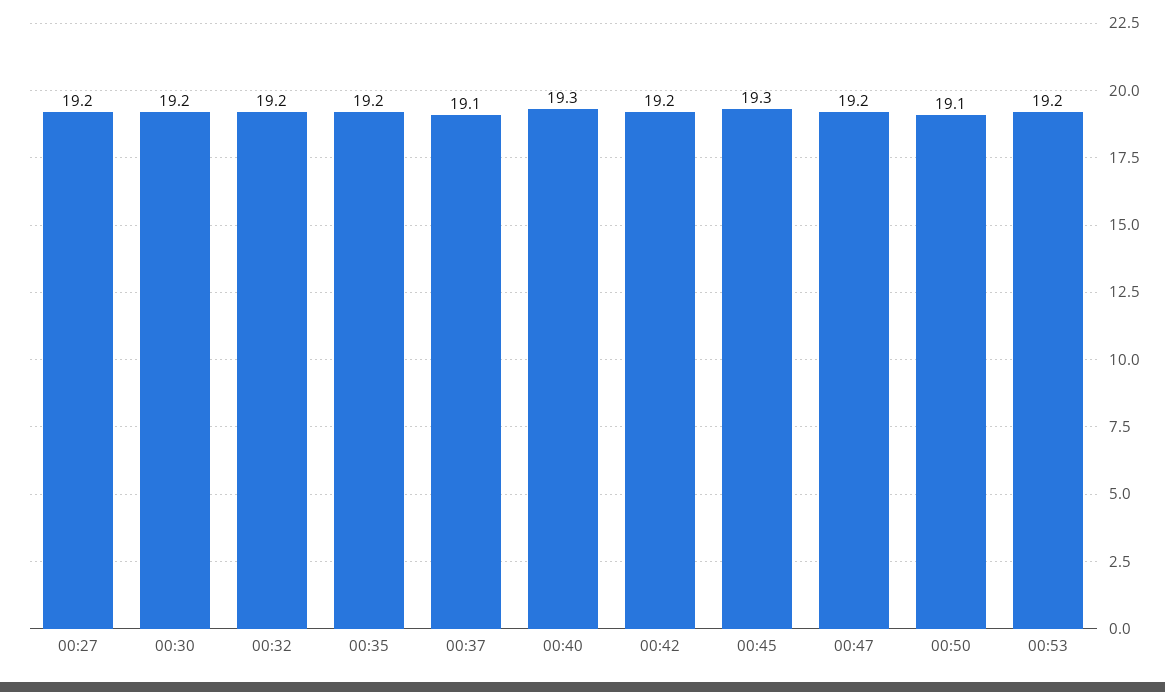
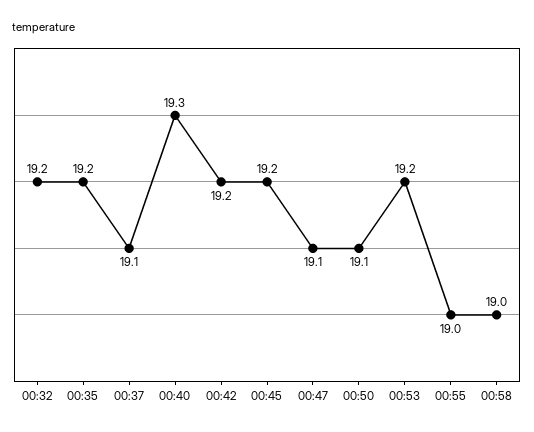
00:27: 19.2 -> none
00:30: 19.2 -> none
00:45: 19.3 -> 19.2
00:47: 19.2 -> 19.1
00:55: none -> 19
00:58: none -> 19

